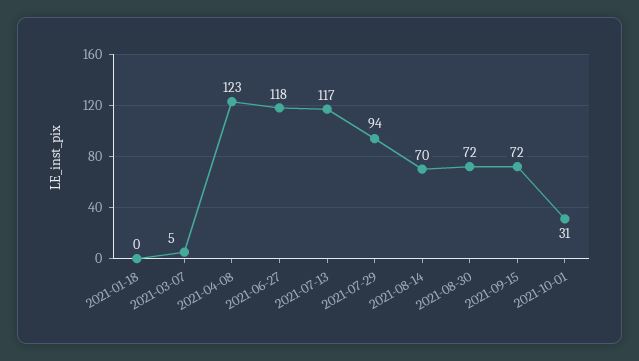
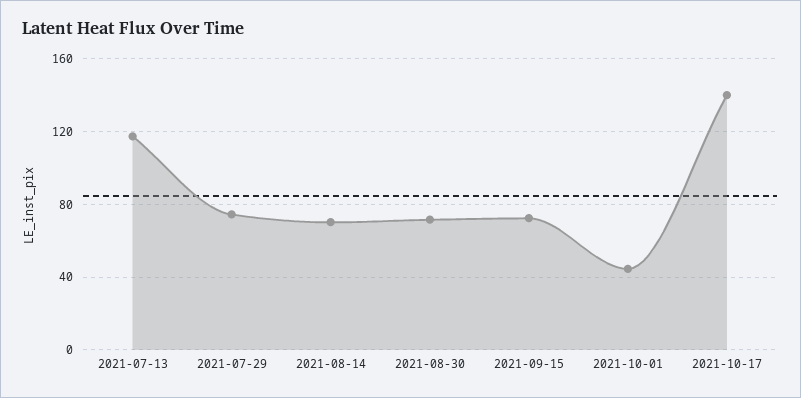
2021-01-18: 0 -> none
2021-03-07: 5 -> none
2021-04-08: 123 -> none
2021-06-27: 118 -> none
2021-07-29: 94 -> 75
2021-10-01: 31 -> 45
2021-10-17: none -> 140

